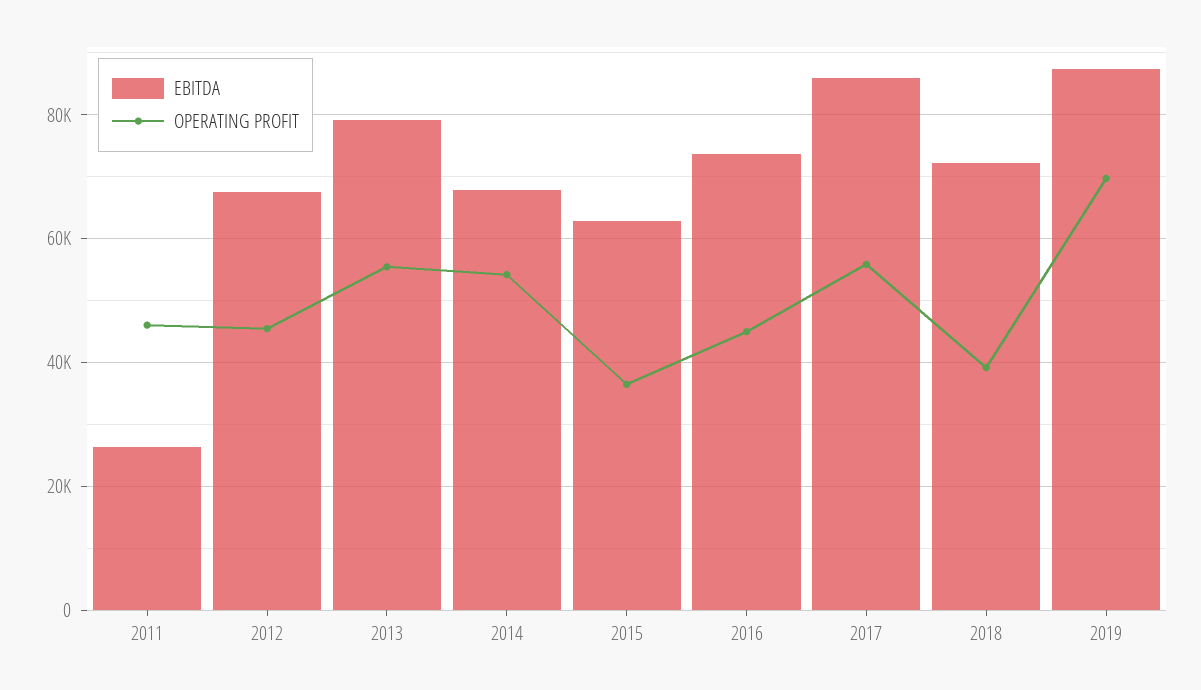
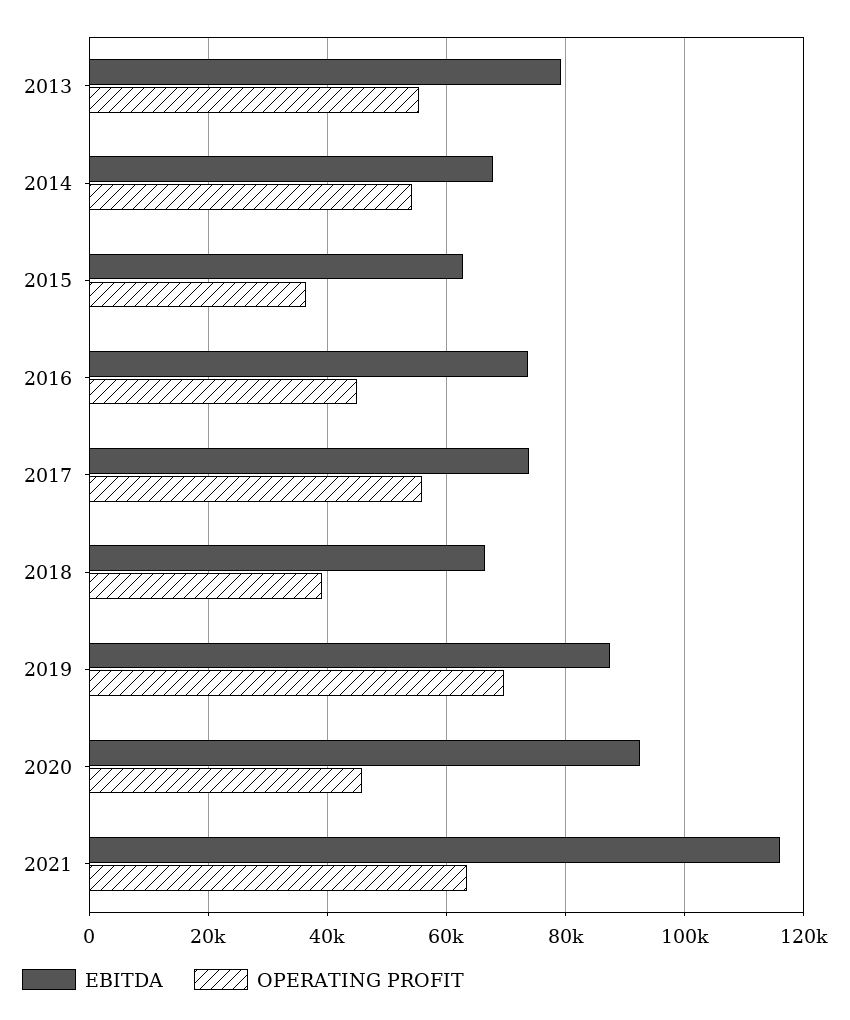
EBITDA, 2011: 26000 -> none
OPERATING PROFIT, 2011: 46000 -> none
EBITDA, 2012: 68000 -> none
OPERATING PROFIT, 2012: 46000 -> none
EBITDA, 2017: 86000 -> 74000
EBITDA, 2018: 72000 -> 66000
EBITDA, 2020: none -> 92000
OPERATING PROFIT, 2020: none -> 46000
EBITDA, 2021: none -> 116000
OPERATING PROFIT, 2021: none -> 64000

